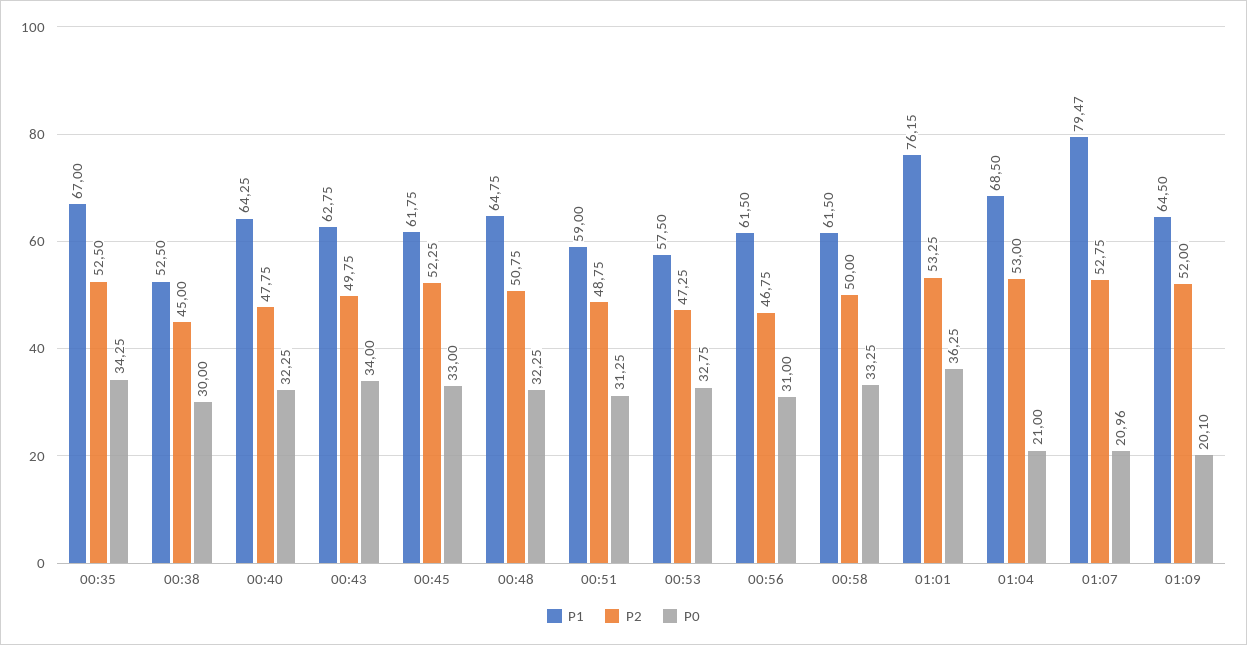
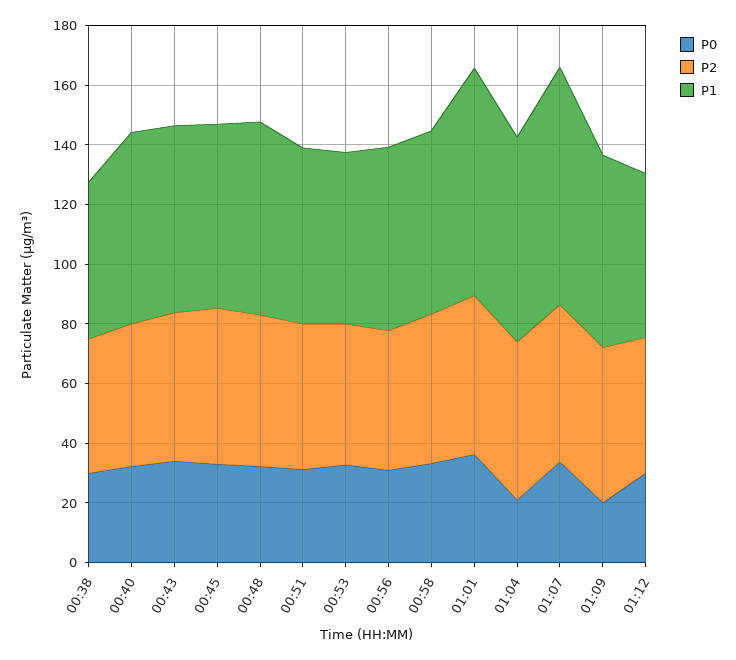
P1, 00:35: 67 -> none
P2, 00:35: 52.5 -> none
P0, 00:35: 34.25 -> none
P0, 01:07: 20.96 -> 35
P0, 01:12: none -> 30
P2, 01:12: none -> 45
P1, 01:12: none -> 55

